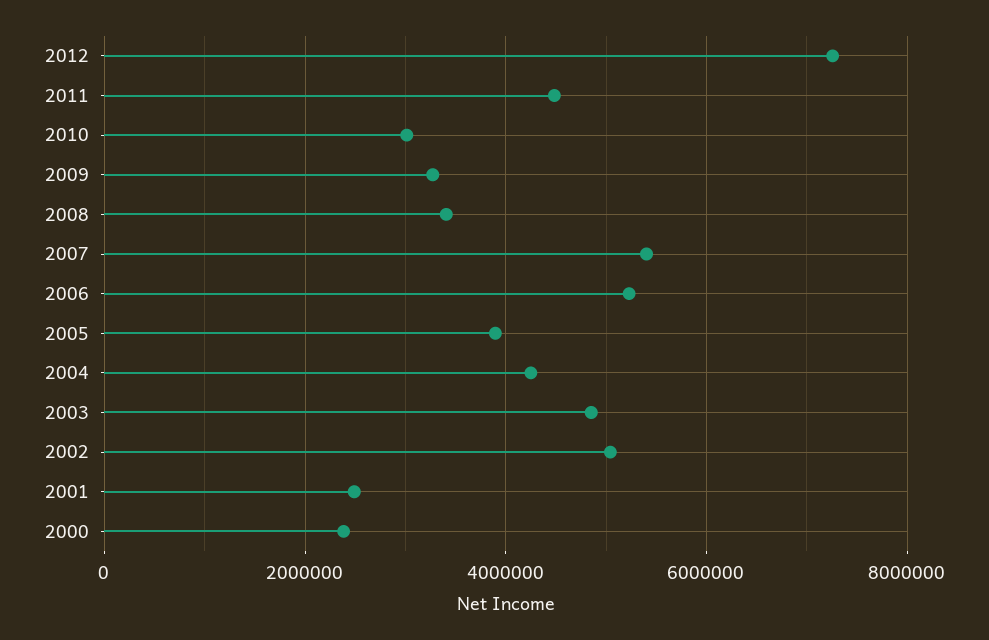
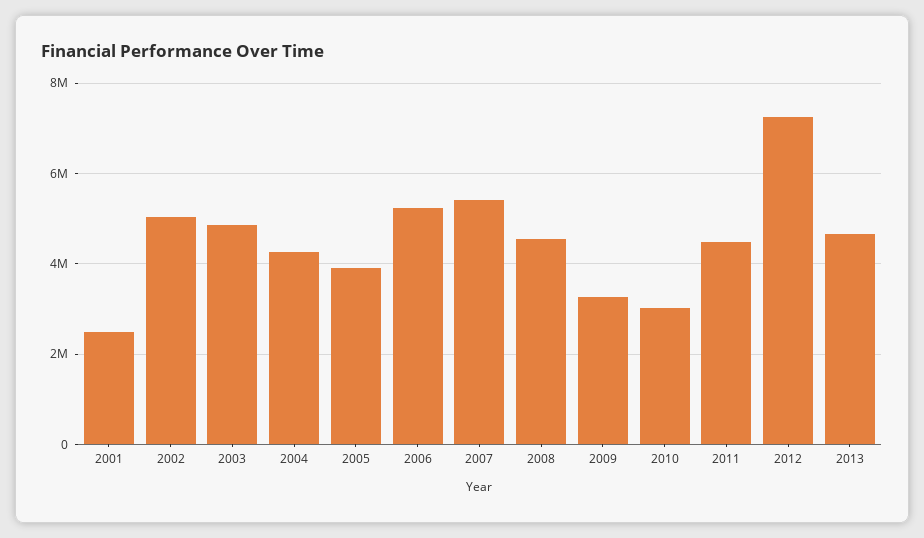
2008: 3400000 -> 4600000
2000: 2400000 -> none
2013: none -> 4600000

